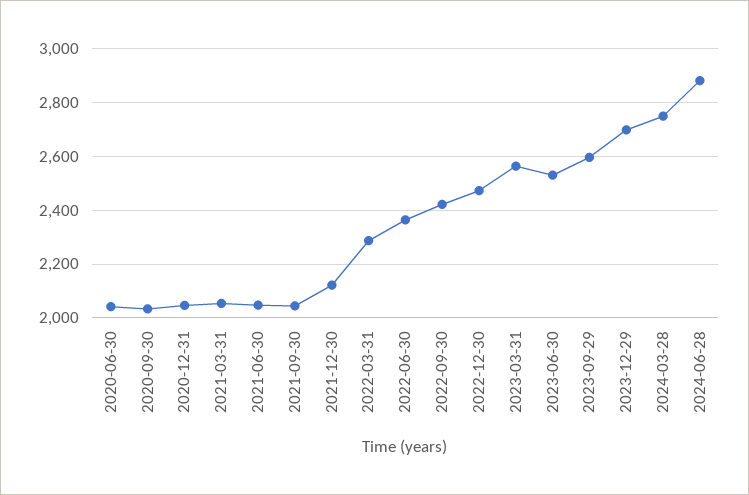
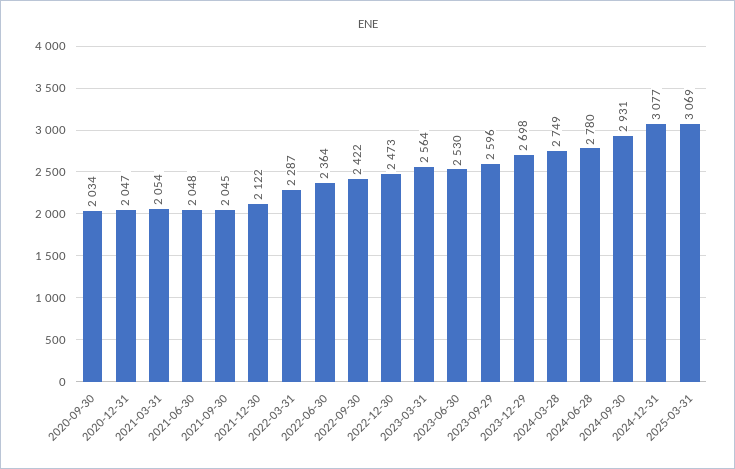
2020-06-30: 2050 -> none
2024-06-28: 2875 -> 2780
2024-09-30: none -> 2931
2024-12-31: none -> 3077
2025-03-31: none -> 3069

